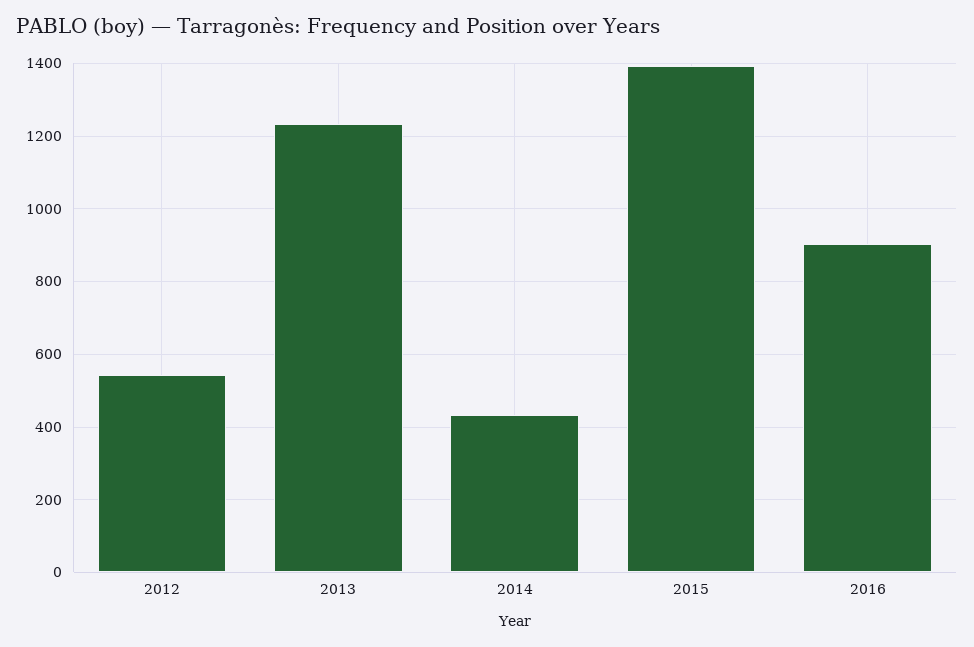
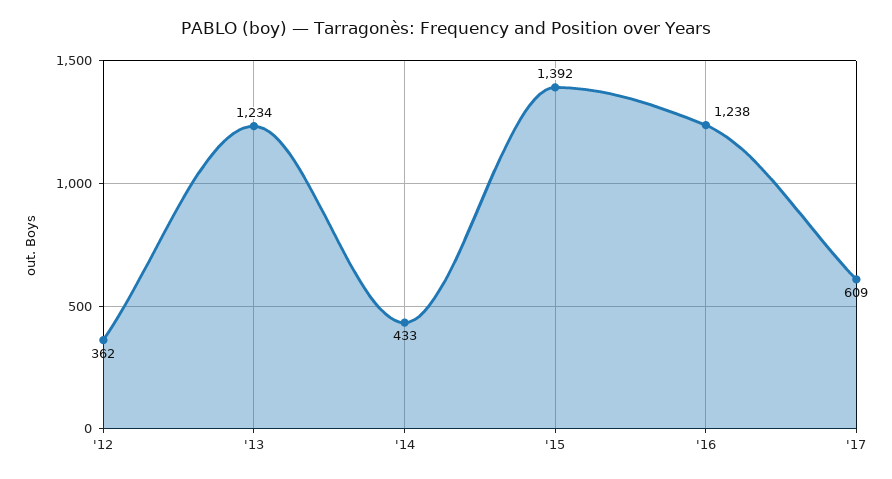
2012: 540 -> 362
2016: 900 -> 1238
'17: none -> 609

